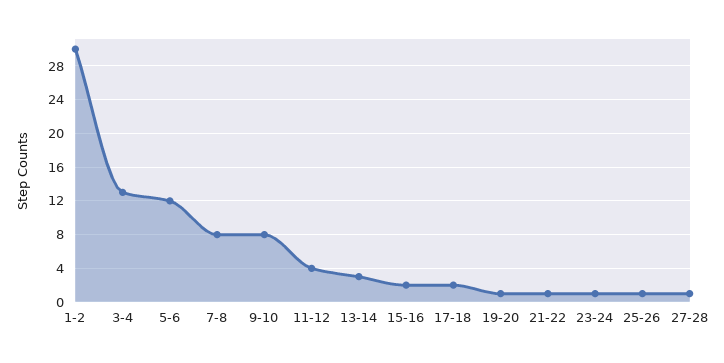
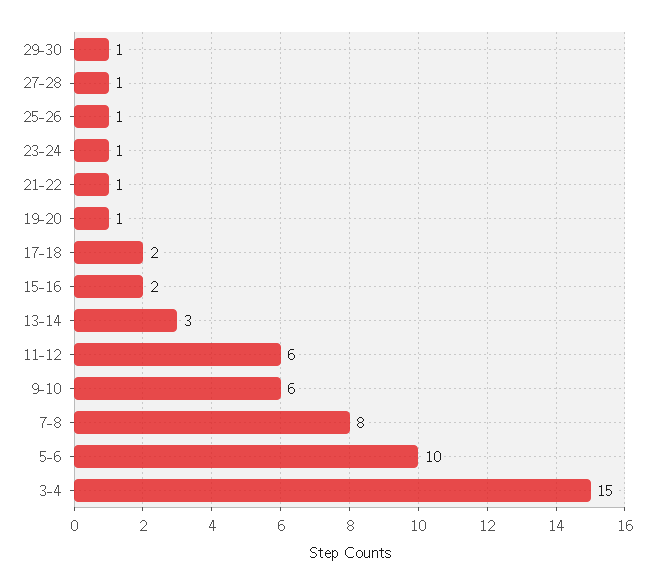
1-2: 30 -> none
3-4: 13 -> 15
5-6: 12 -> 10
9-10: 8 -> 6
11-12: 4 -> 6
29-30: none -> 1

